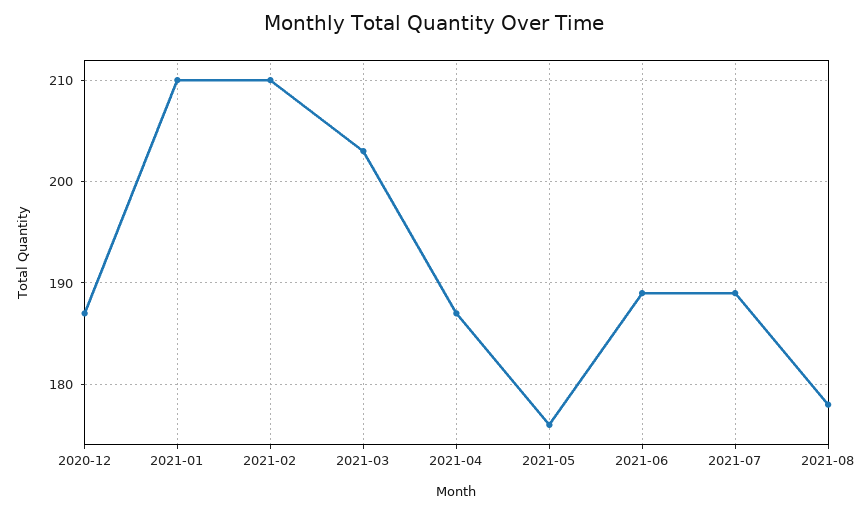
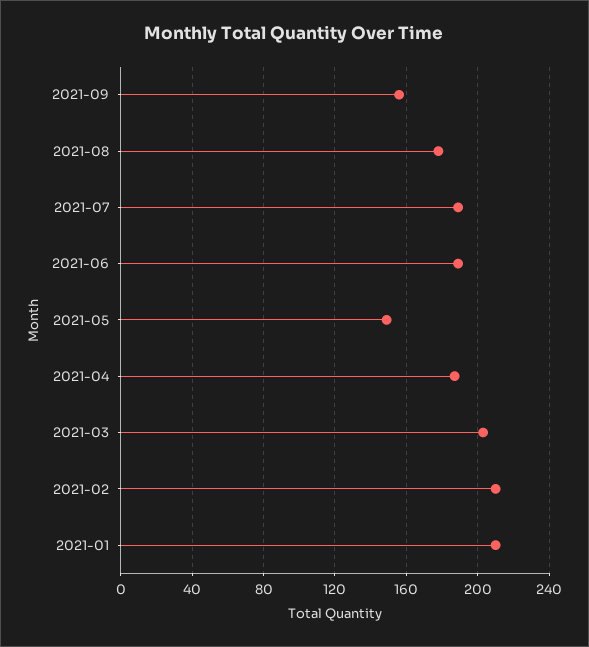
2020-12: 187 -> none
2021-05: 176 -> 150
2021-09: none -> 155

